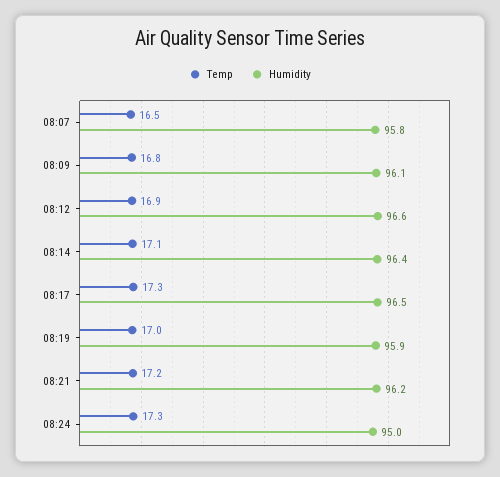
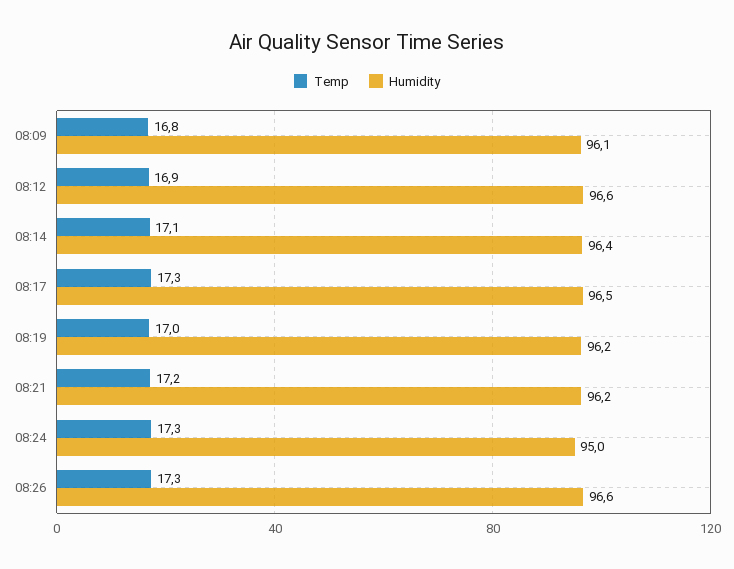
Temp, 08:07: 16.5 -> none
Humidity, 08:07: 95.8 -> none
Humidity, 08:19: 95.9 -> 96.2
Temp, 08:26: none -> 17.3
Humidity, 08:26: none -> 96.6

